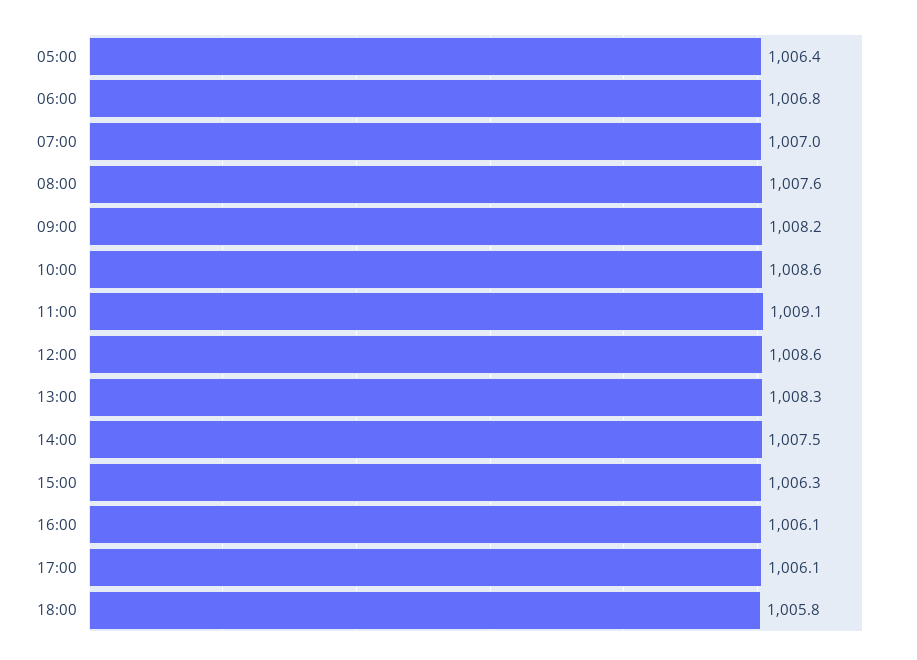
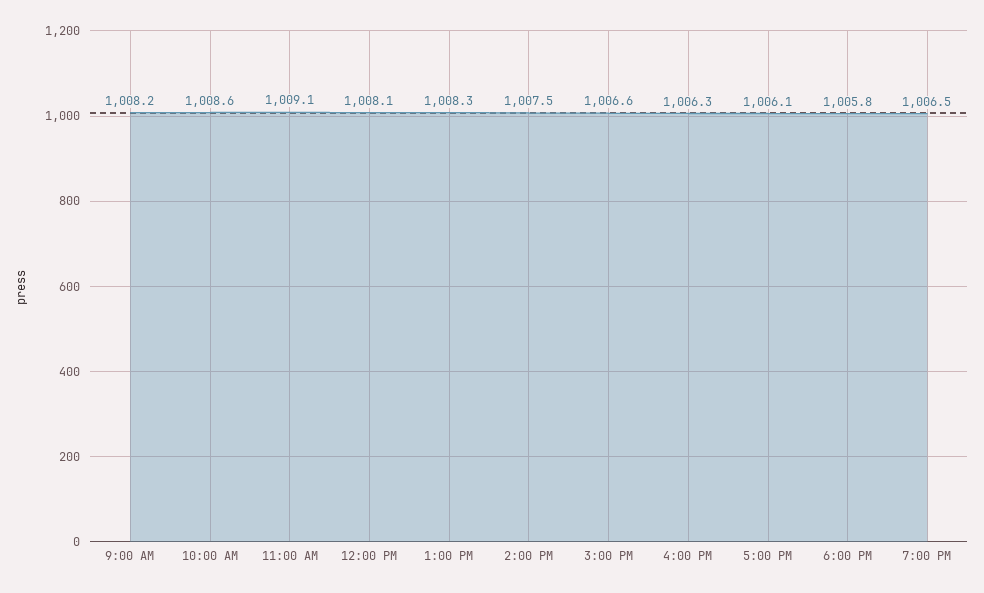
05:00: 1006.4 -> none
06:00: 1006.8 -> none
07:00: 1007 -> none
08:00: 1007.6 -> none
12:00: 1008.6 -> 1008.1
15:00: 1006.3 -> 1006.6
16:00: 1006.1 -> 1006.3
7:00 PM: none -> 1006.5

